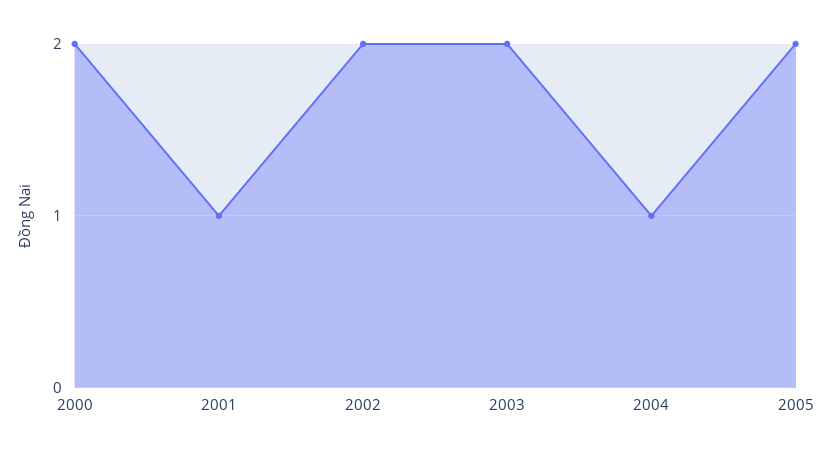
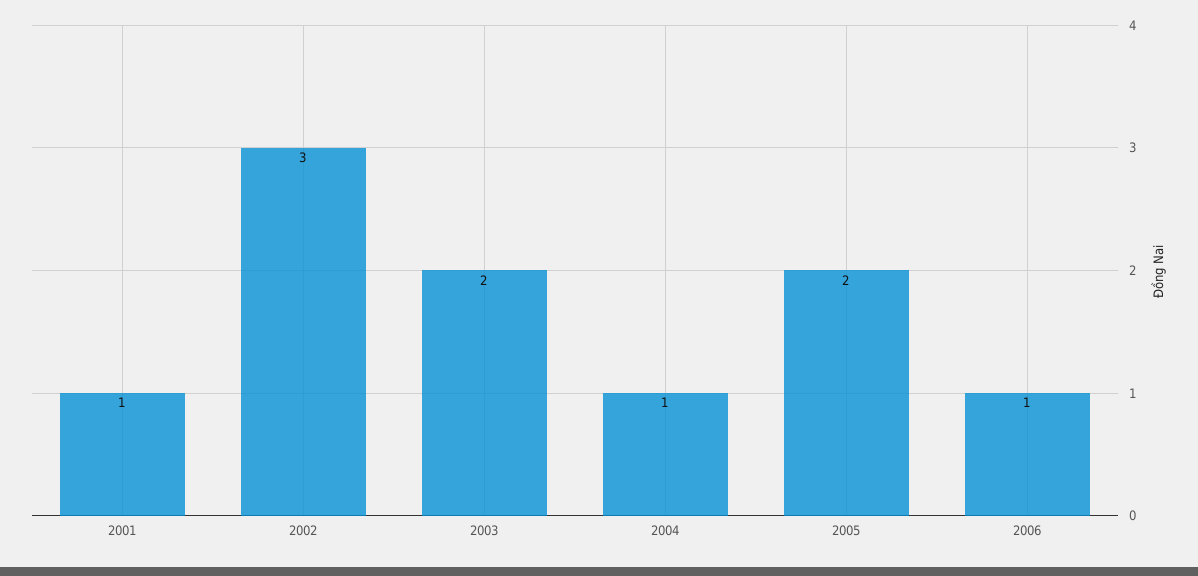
2000: 2 -> none
2002: 2 -> 3
2006: none -> 1

